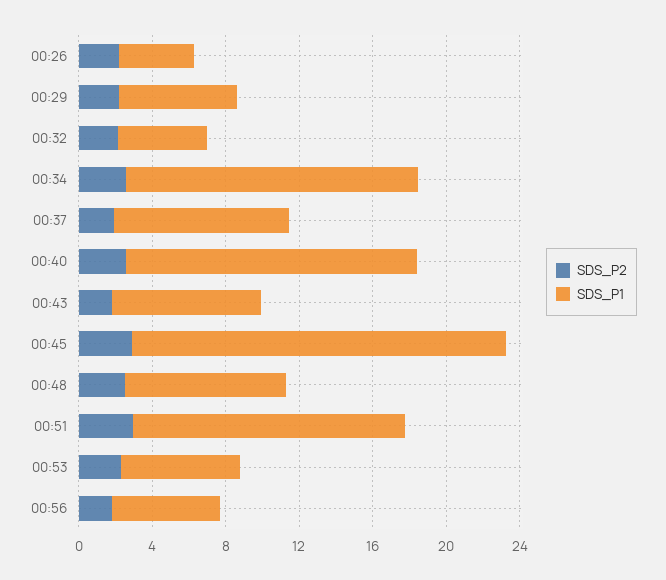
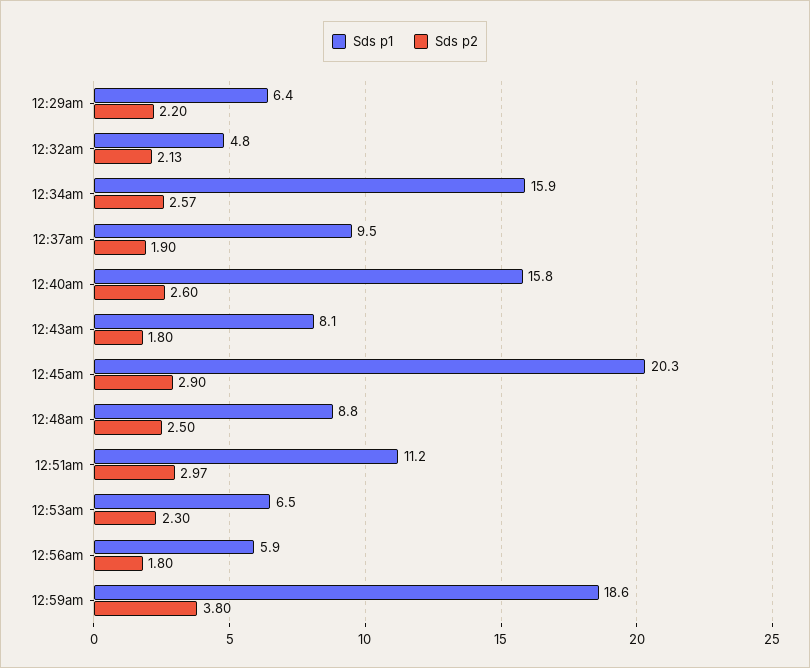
SDS_P2, 00:26: 2 -> none
SDS_P1, 00:26: 4 -> none
SDS_P1, 00:51: 15 -> 11.2
SDS_P1, 12:59am: none -> 18.6
SDS_P2, 12:59am: none -> 3.8

